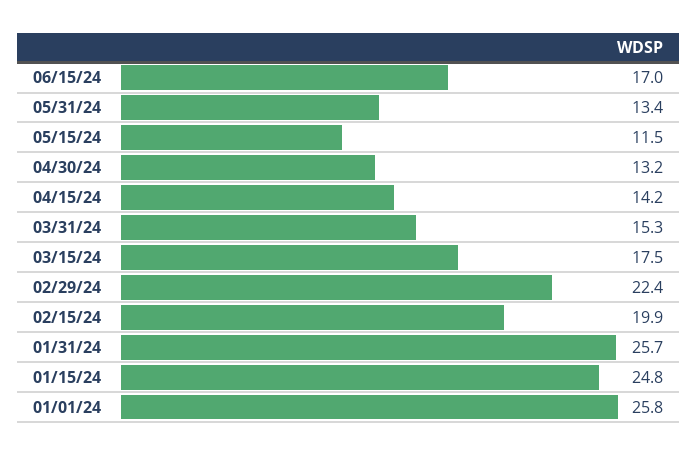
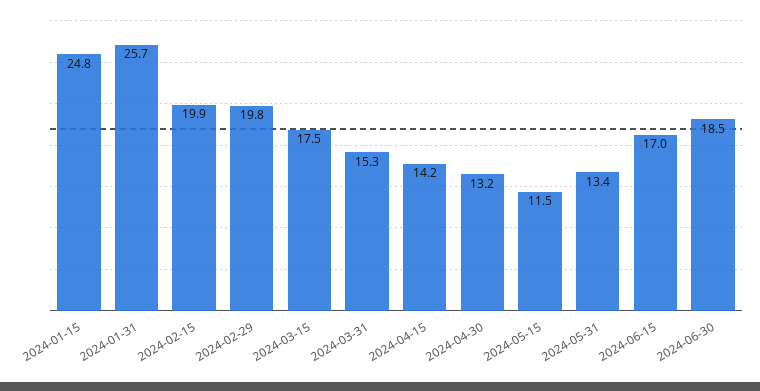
02/29/24: 22.4 -> 19.8
01/01/24: 25.8 -> none
2024-06-30: none -> 18.5

